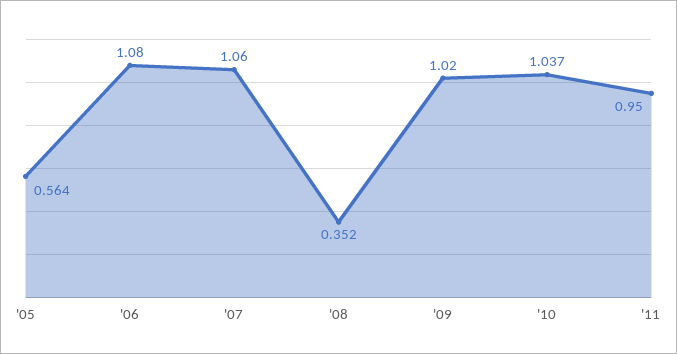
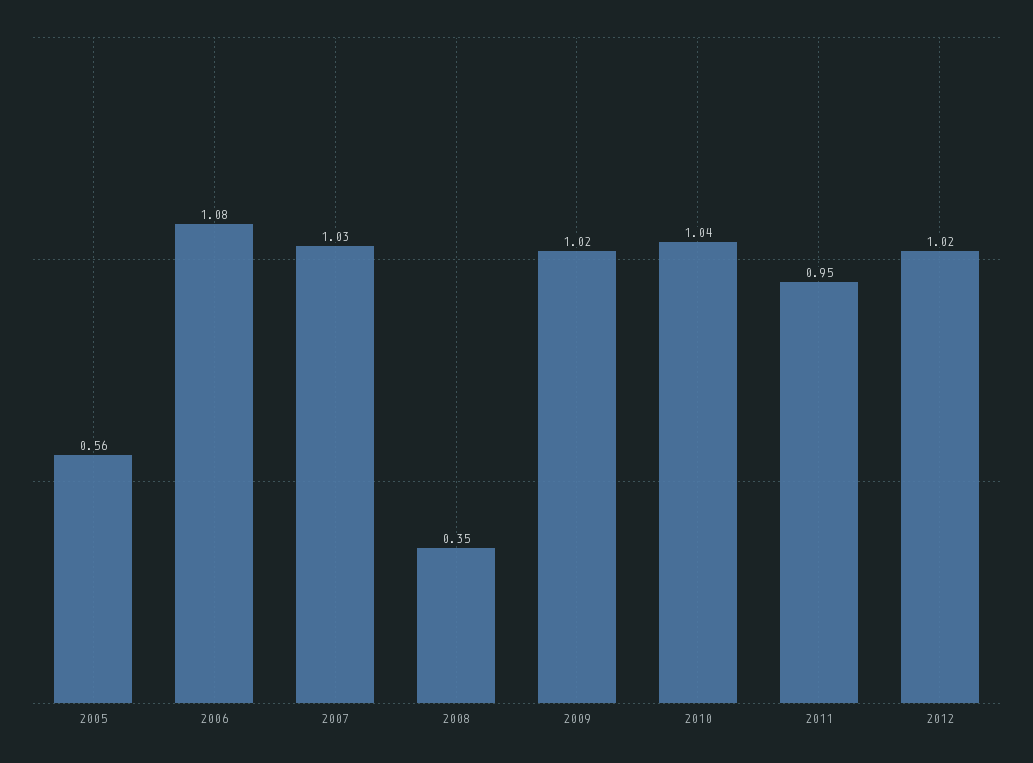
'07: 1.06 -> 1.03
2012: none -> 1.02

